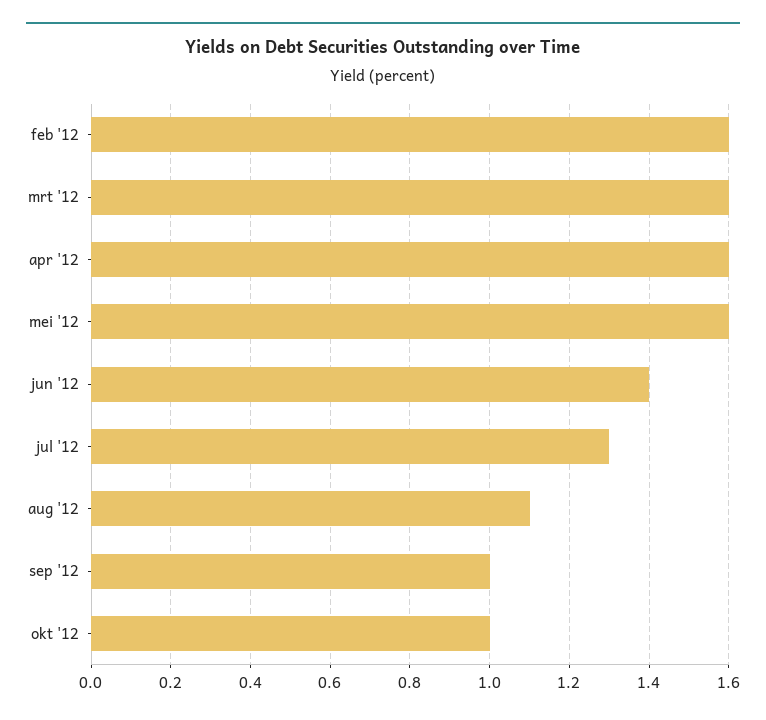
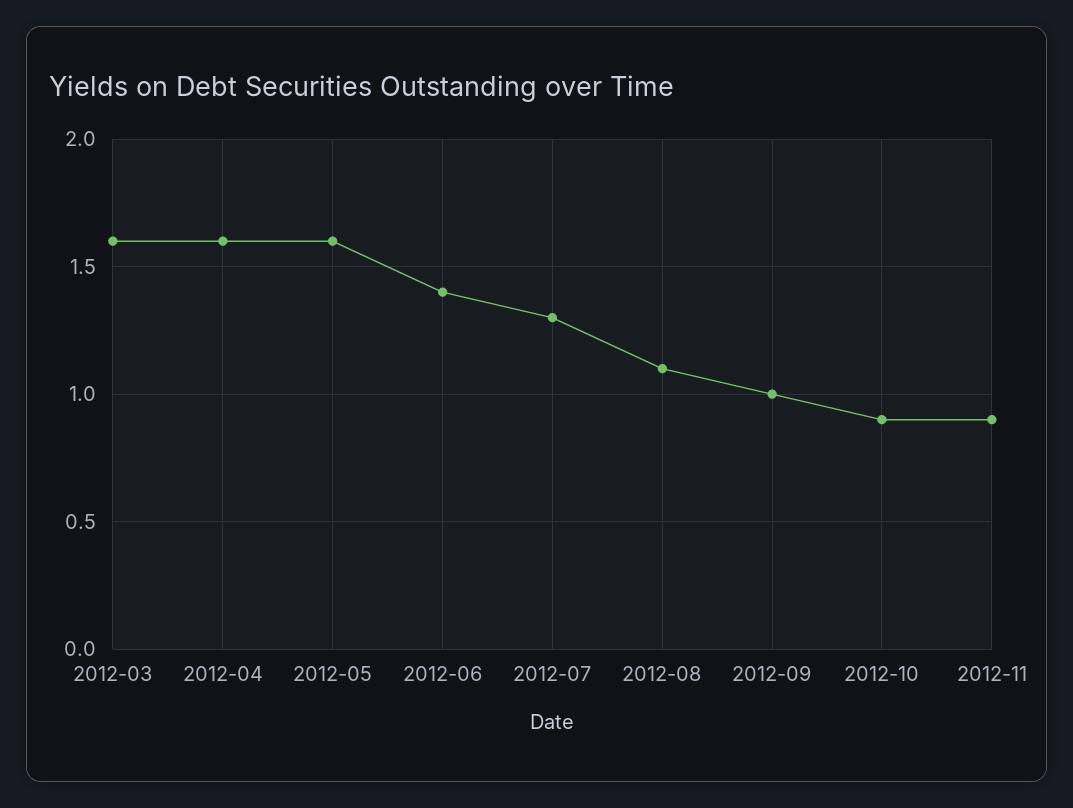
feb '12: 1.6 -> none
okt '12: 1 -> 0.9
2012-11: none -> 0.9

